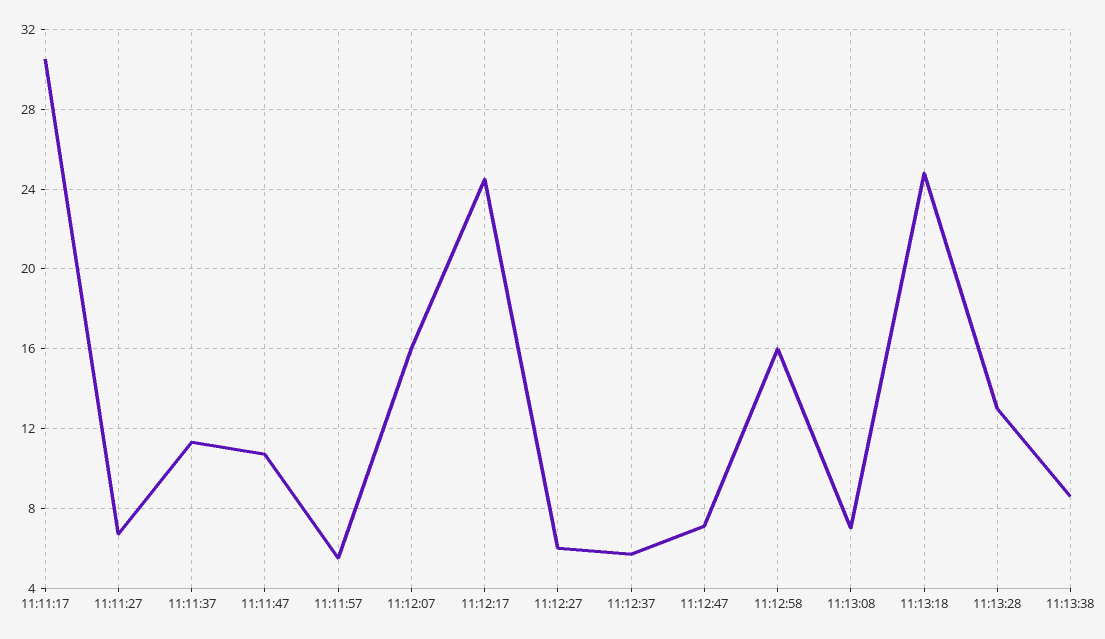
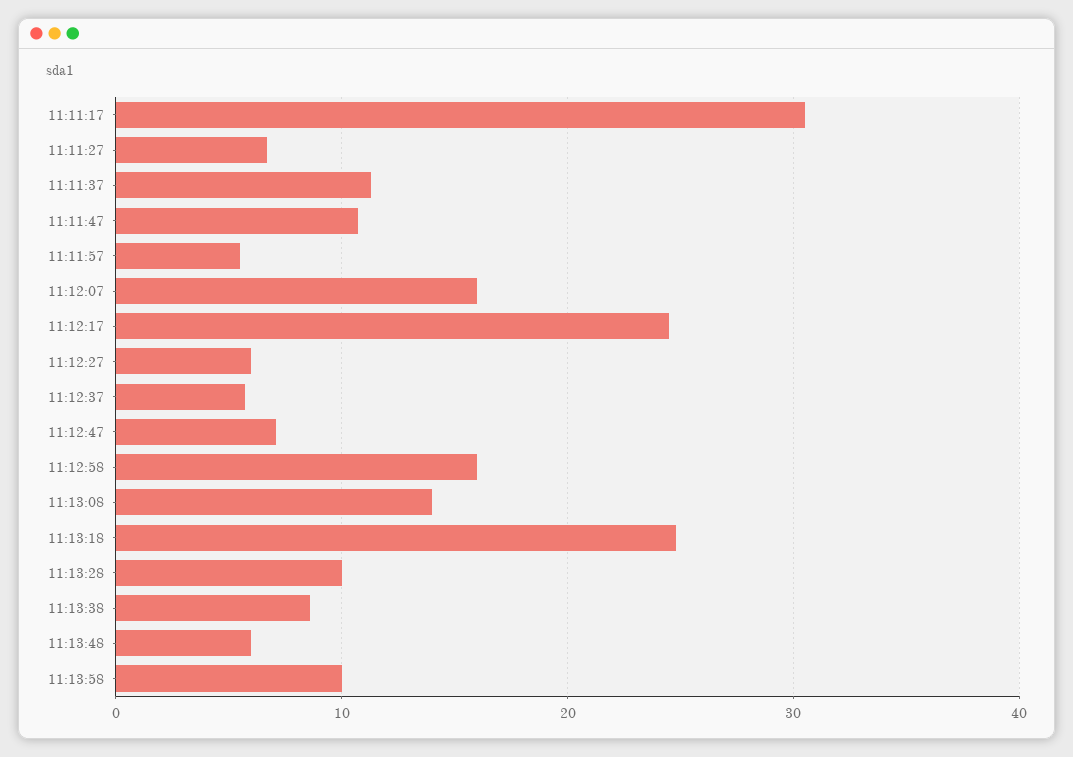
11:13:08: 7 -> 14
11:13:28: 13 -> 10
11:13:48: none -> 6
11:13:58: none -> 10

